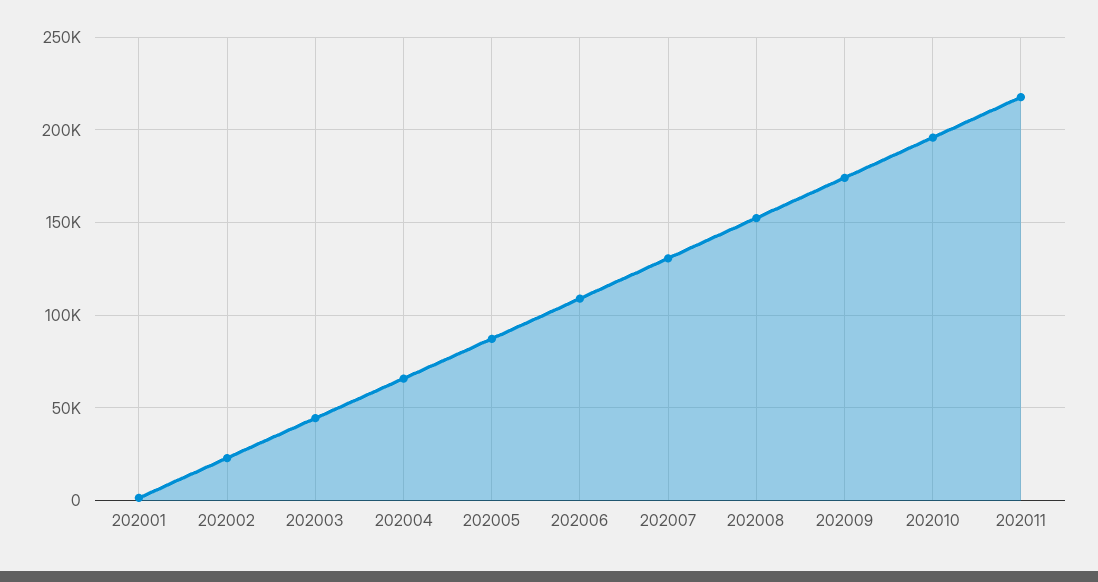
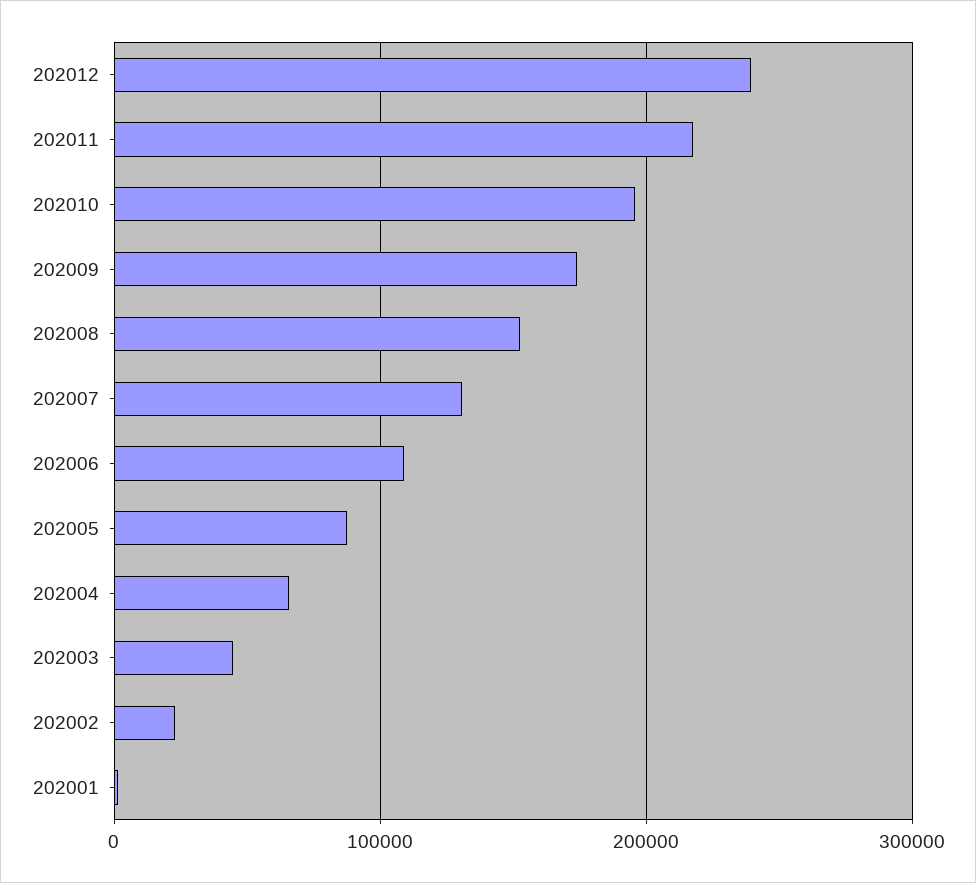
202012: none -> 240000

